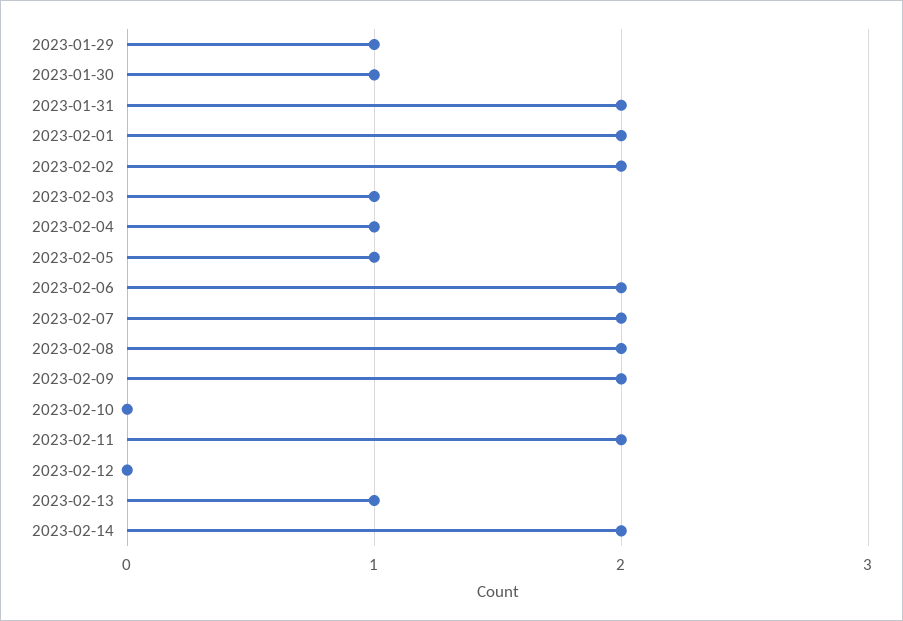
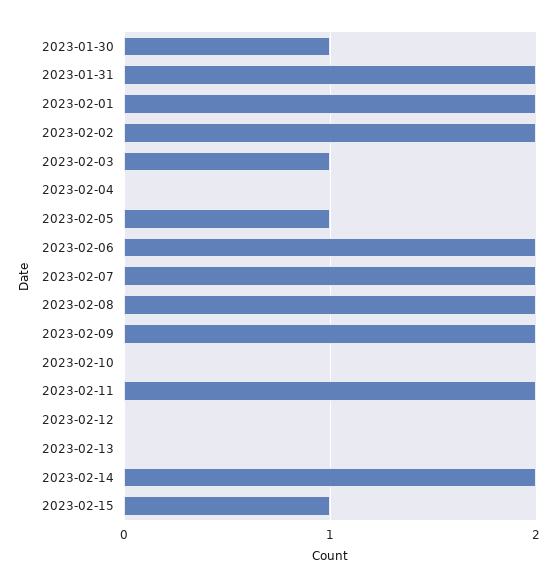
2023-01-29: 1 -> none
2023-02-04: 1 -> 0
2023-02-13: 1 -> 0
2023-02-15: none -> 1

